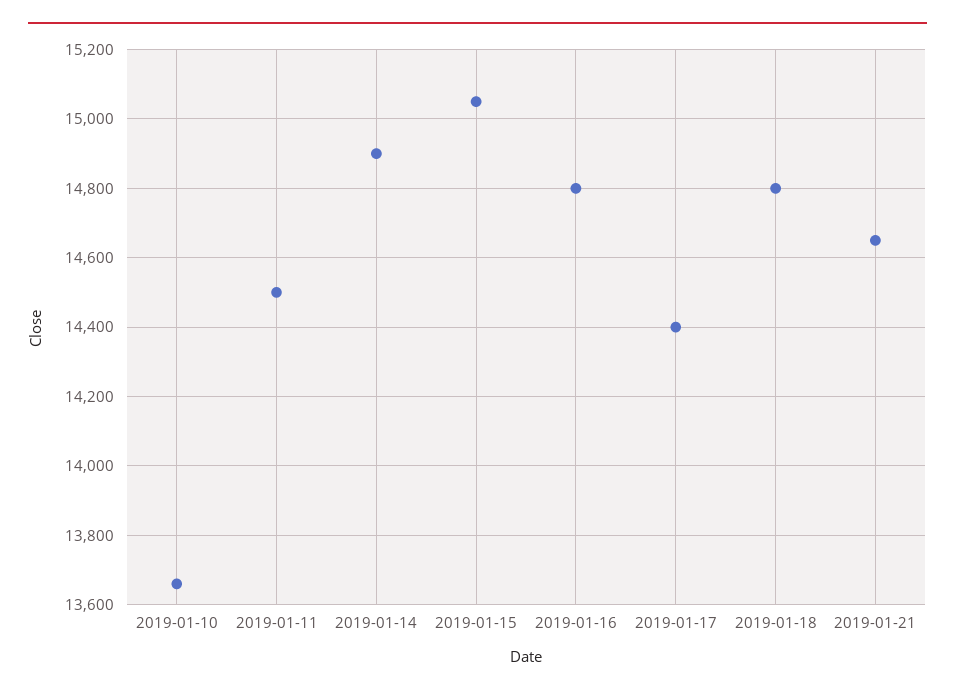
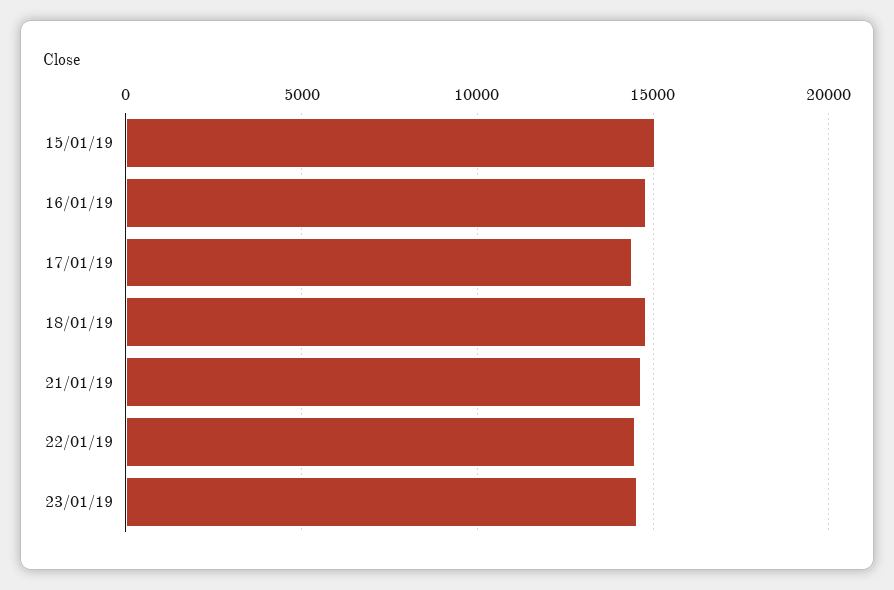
2019-01-10: 13660 -> none
2019-01-11: 14500 -> none
2019-01-14: 14900 -> none
22/01/19: none -> 14500
23/01/19: none -> 14500

